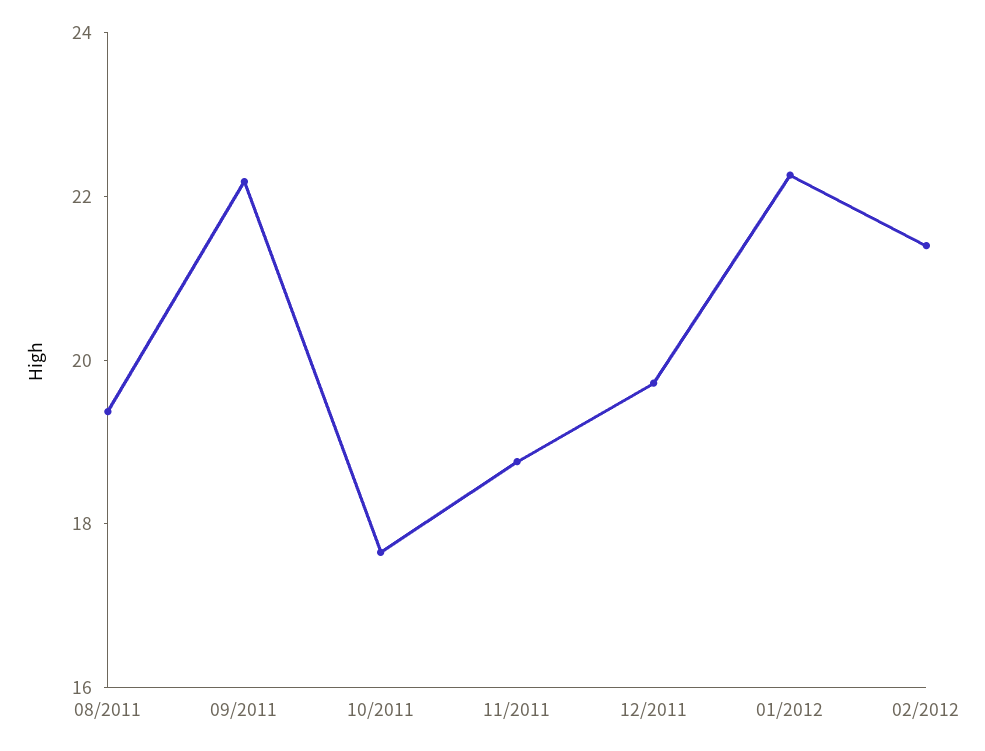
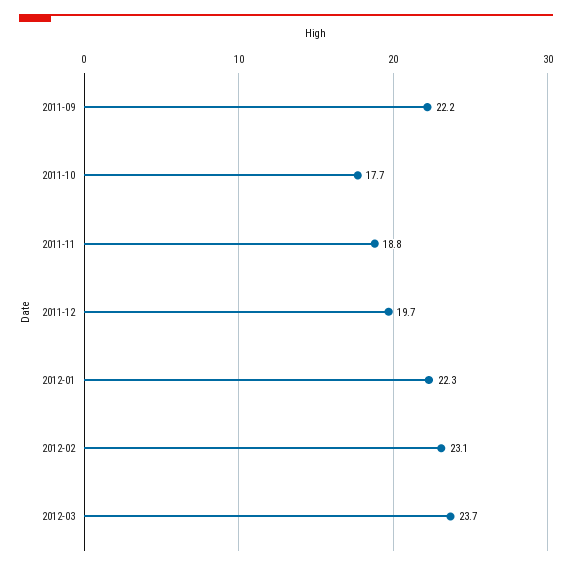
08/2011: 19.5 -> none
02/2012: 21.5 -> 23.1
2012-03: none -> 23.7

